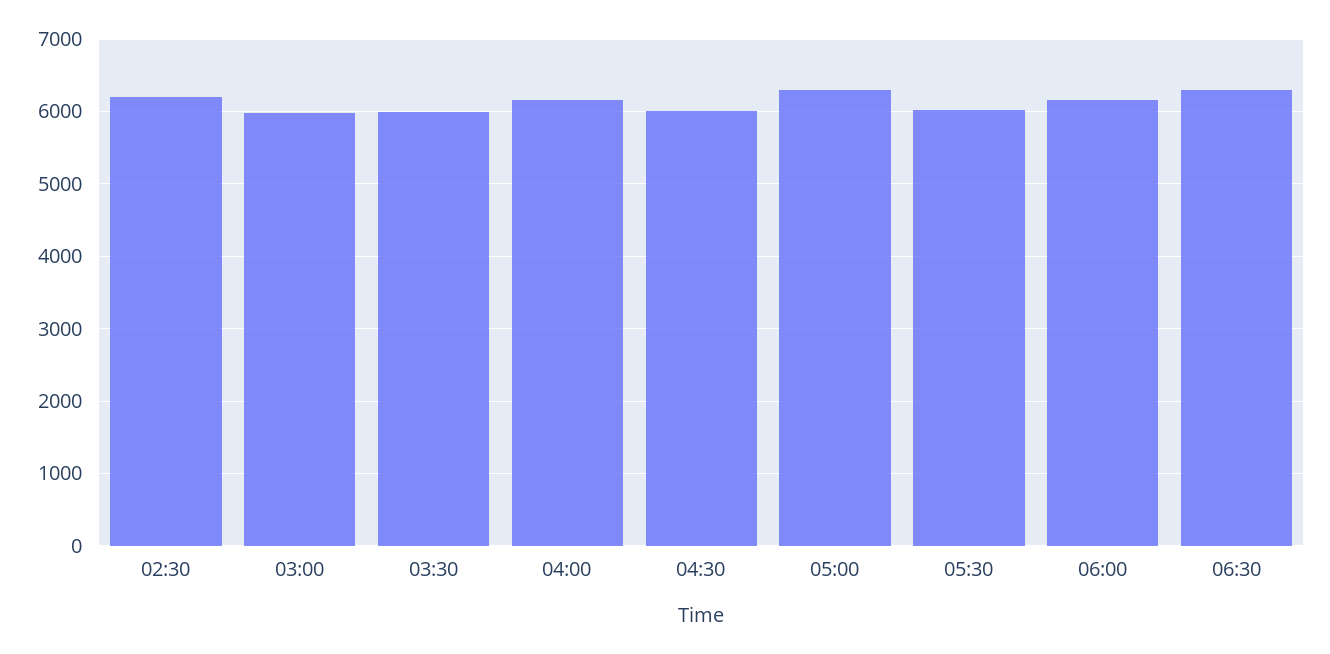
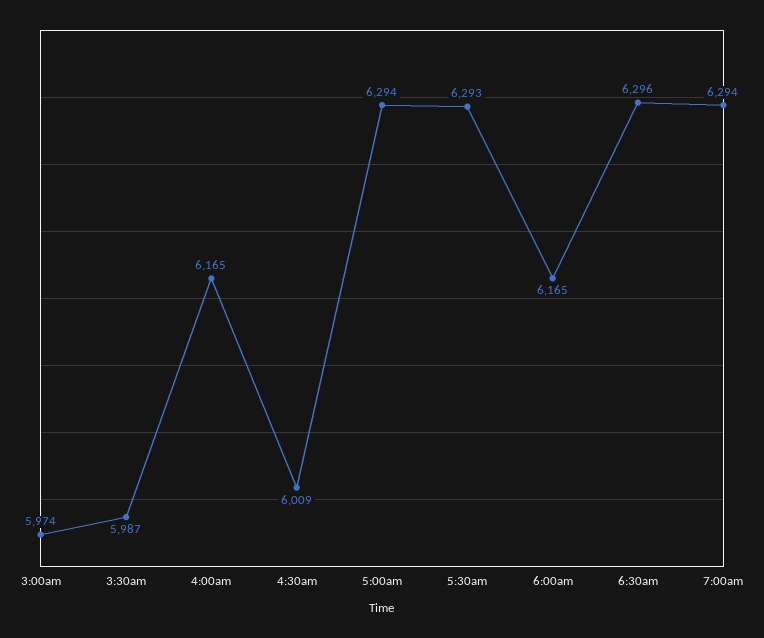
02:30: 6200 -> none
05:30: 6000 -> 6293
7:00am: none -> 6294

